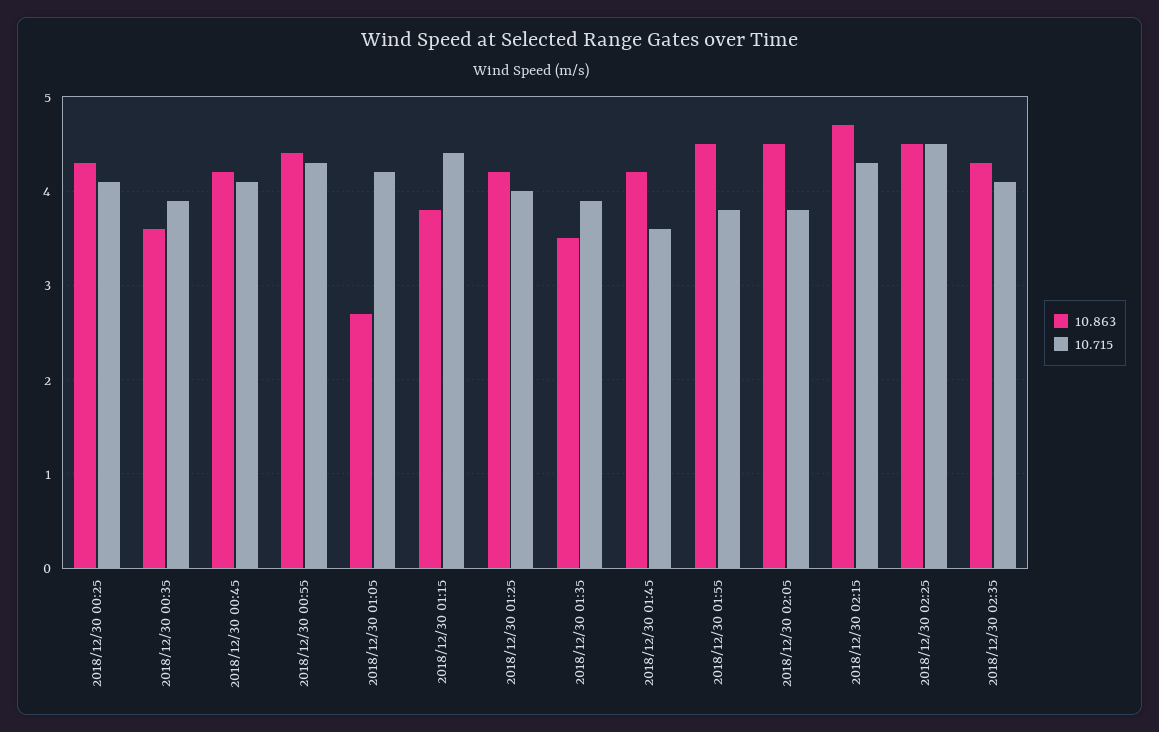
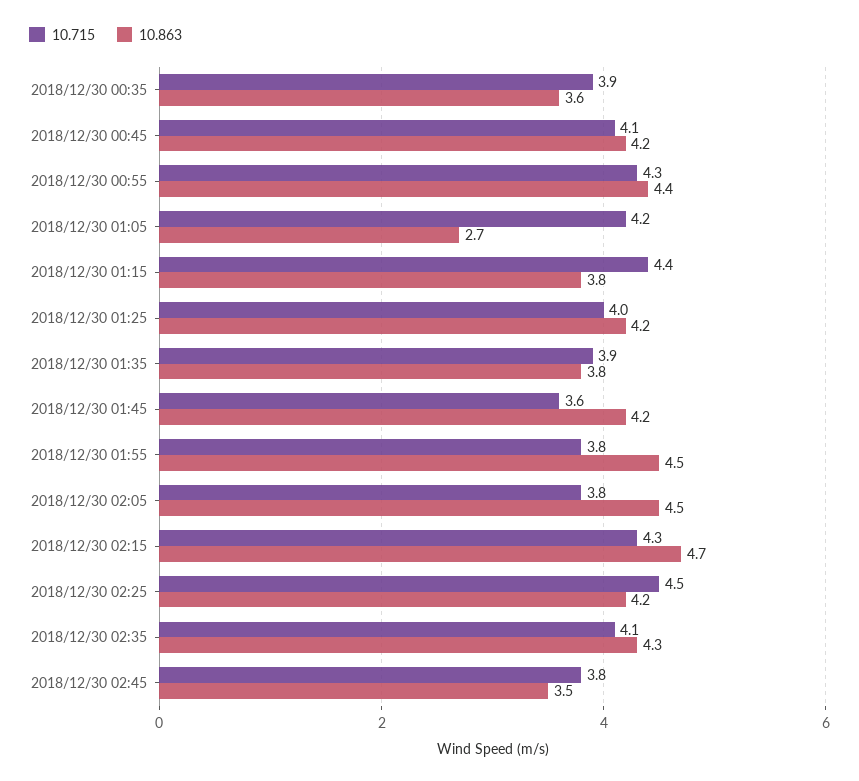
10.863, 2018/12/30 00:25: 4.3 -> none
10.715, 2018/12/30 00:25: 4.1 -> none
10.863, 2018/12/30 01:35: 3.5 -> 3.8
10.863, 2018/12/30 02:25: 4.5 -> 4.2
10.715, 2018/12/30 02:45: none -> 3.8
10.863, 2018/12/30 02:45: none -> 3.5

